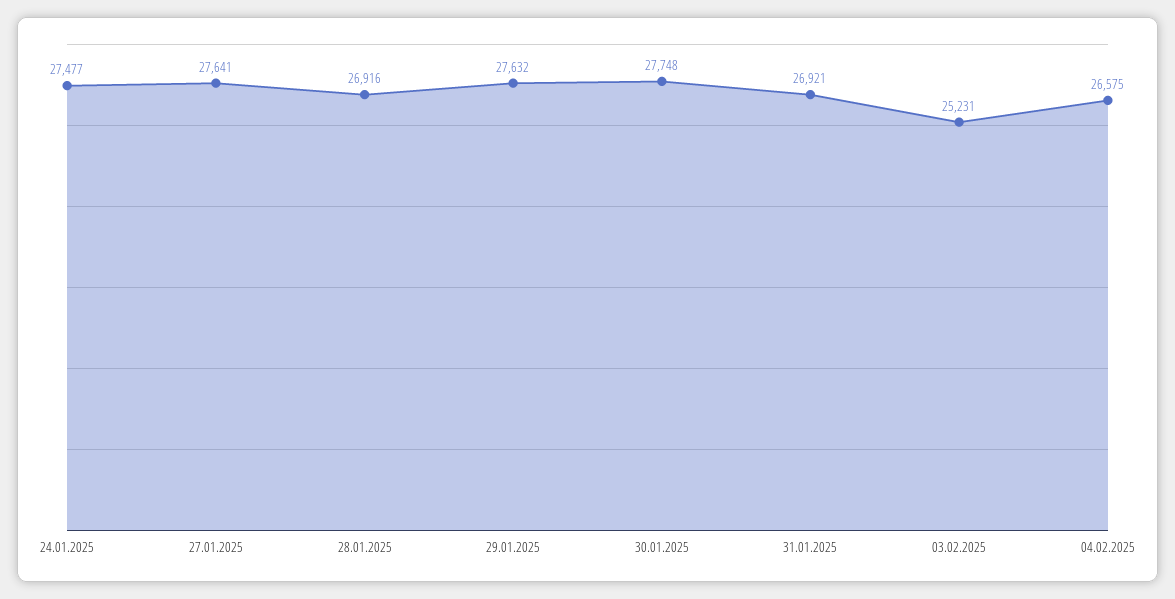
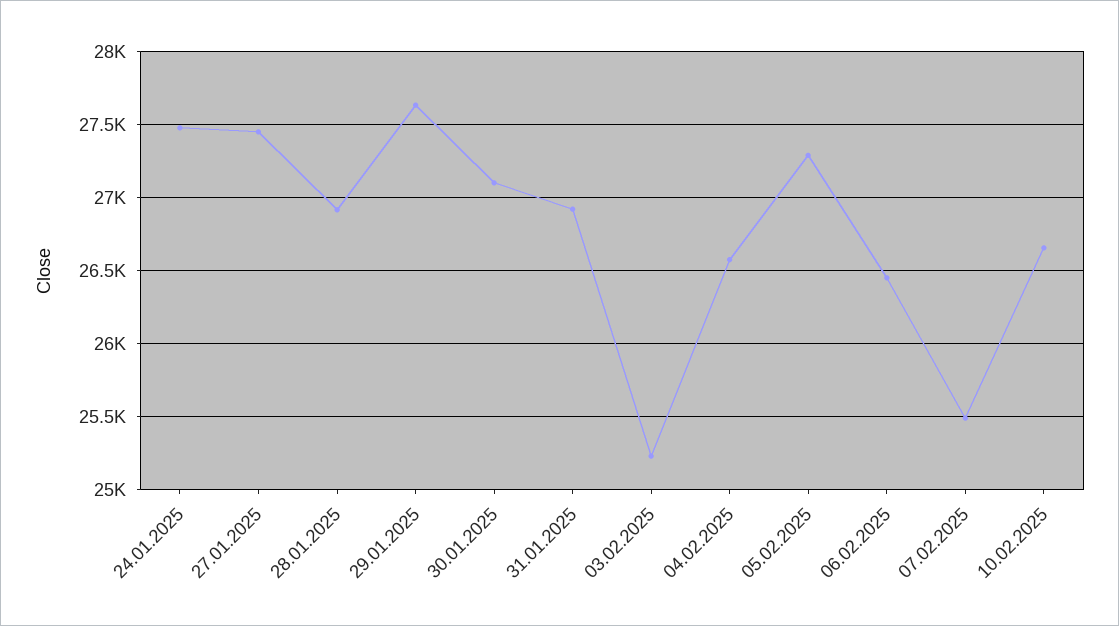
27.01.2025: 27641 -> 27450
30.01.2025: 27748 -> 27100
05.02.2025: none -> 27300
06.02.2025: none -> 26450
07.02.2025: none -> 25500
10.02.2025: none -> 26650

